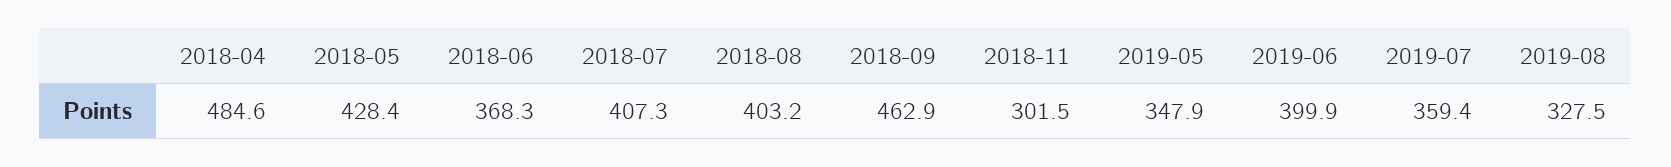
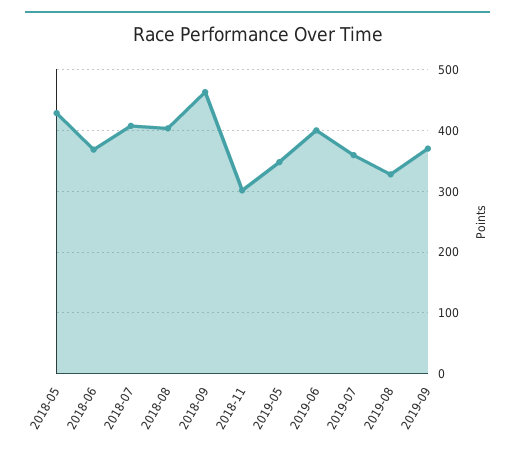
2018-04: 484.6 -> none
2019-09: none -> 370

